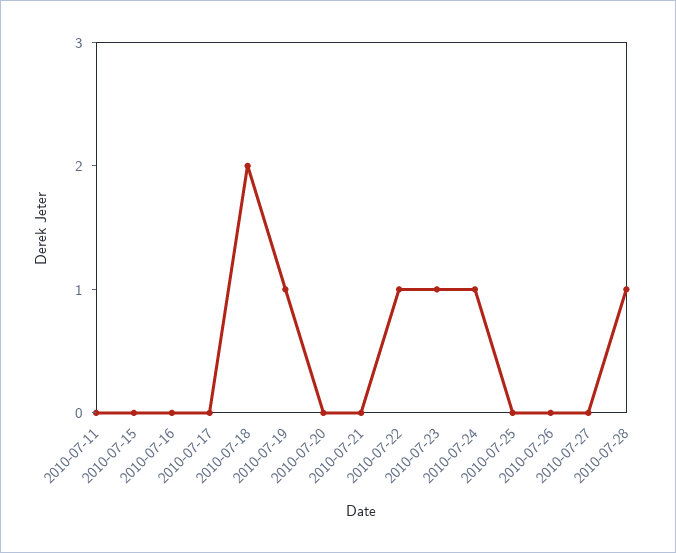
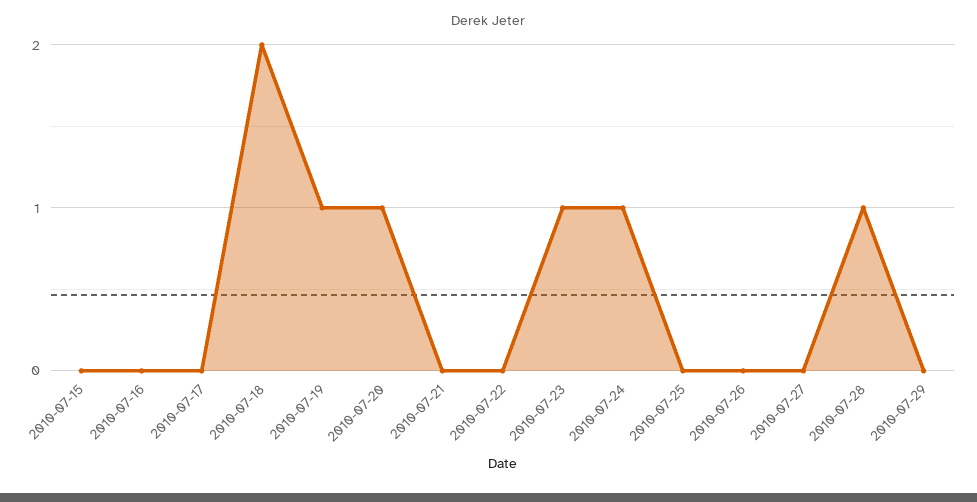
2010-07-11: 0 -> none
2010-07-20: 0 -> 1
2010-07-22: 1 -> 0
2010-07-29: none -> 0

